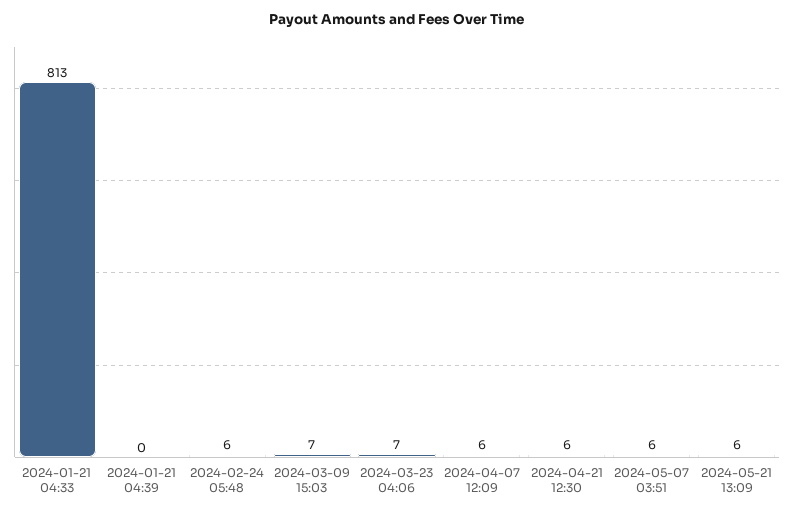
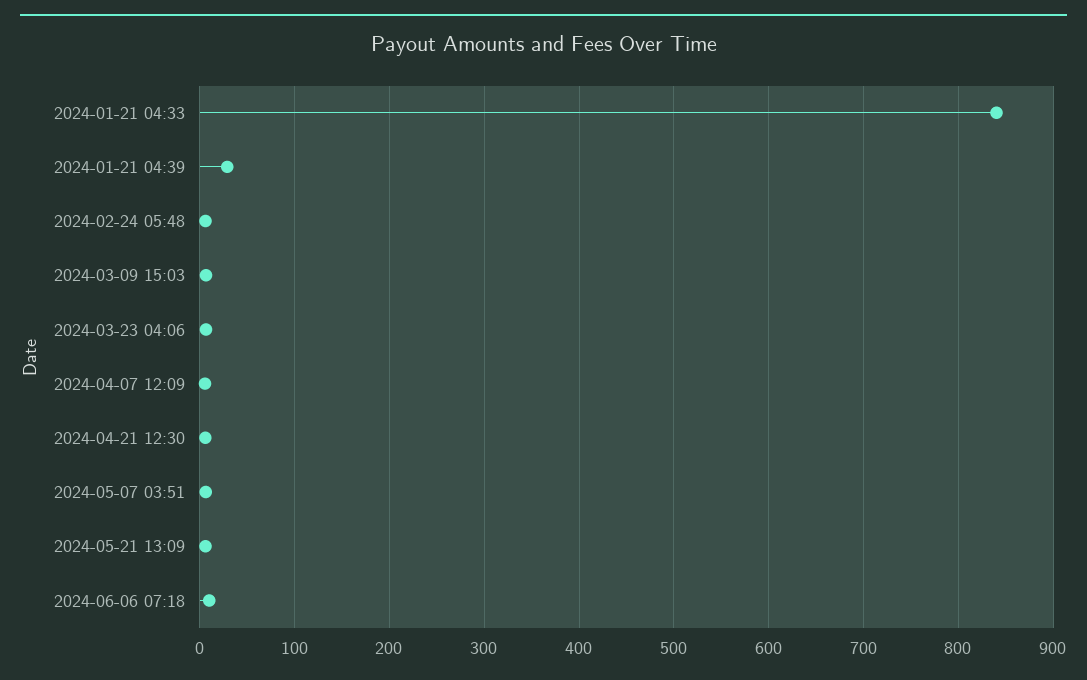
2024-01-21 04:33: 813 -> 840
2024-01-21 04:39: 0 -> 30
2024-06-06 07:18: none -> 10

